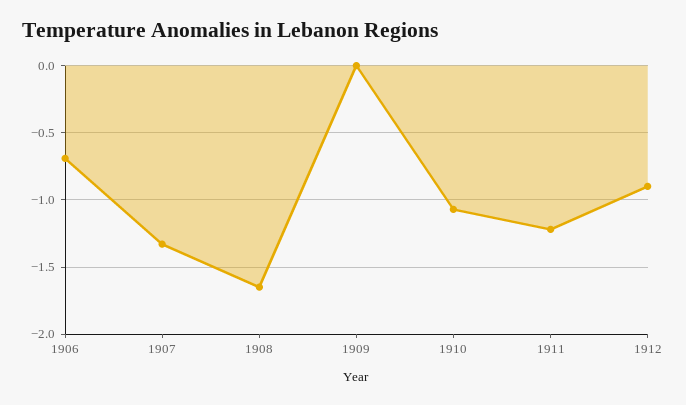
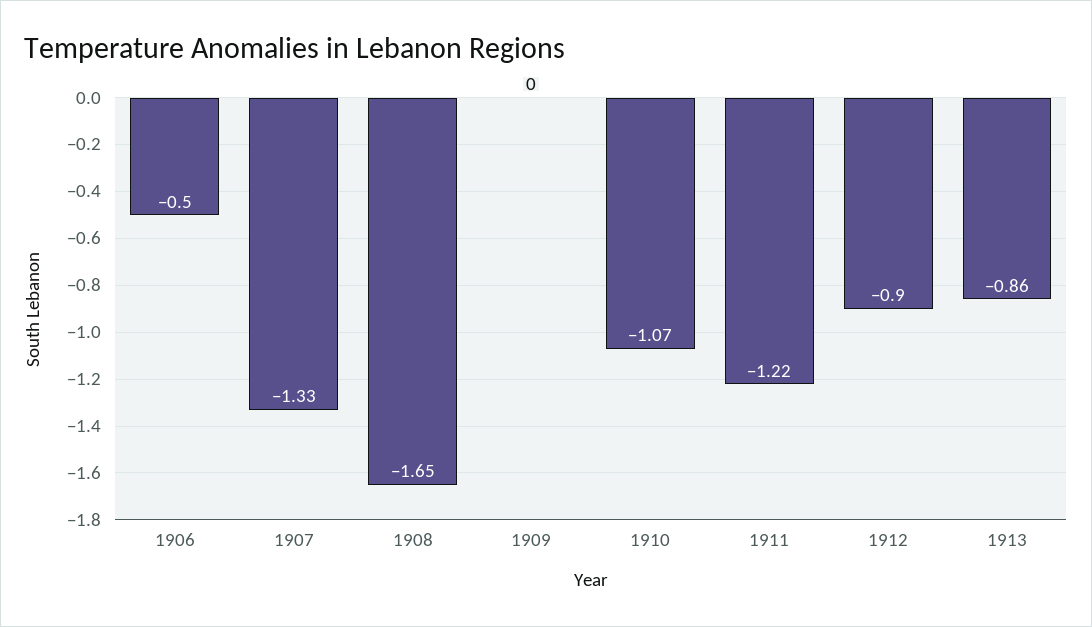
1906: -0.7 -> -0.5
1913: none -> -0.86

